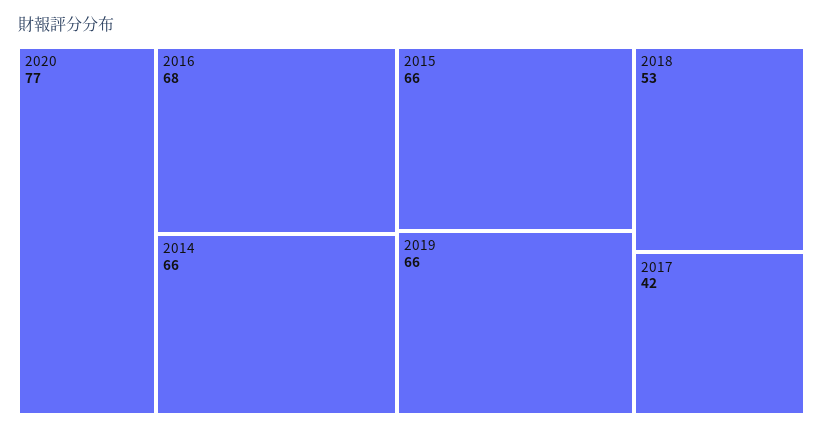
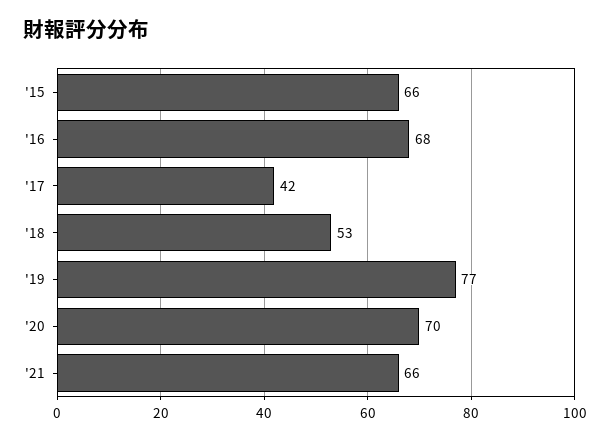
2020: 77 -> 70
2014: 66 -> none
2019: 66 -> 77
'21: none -> 66

